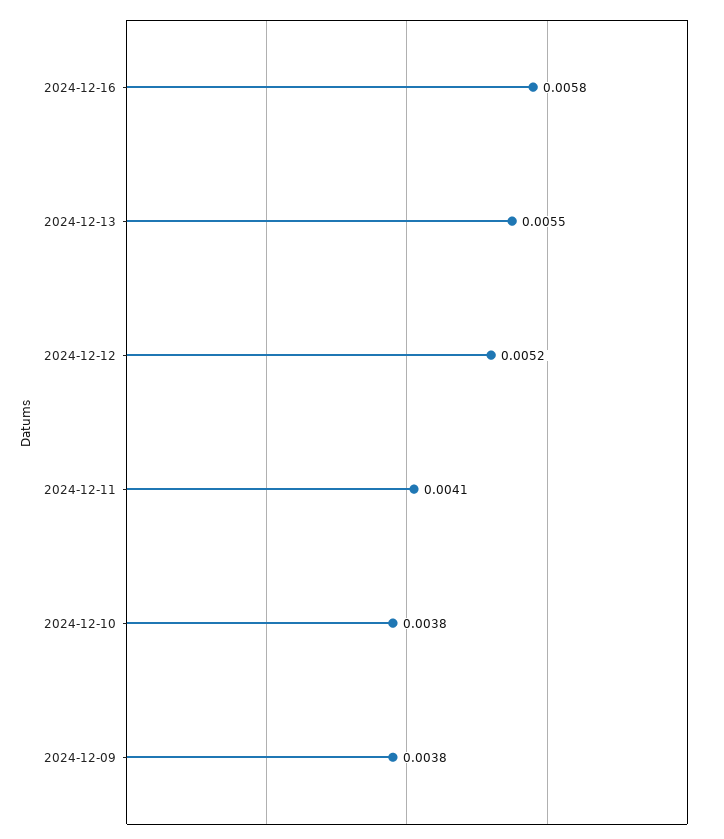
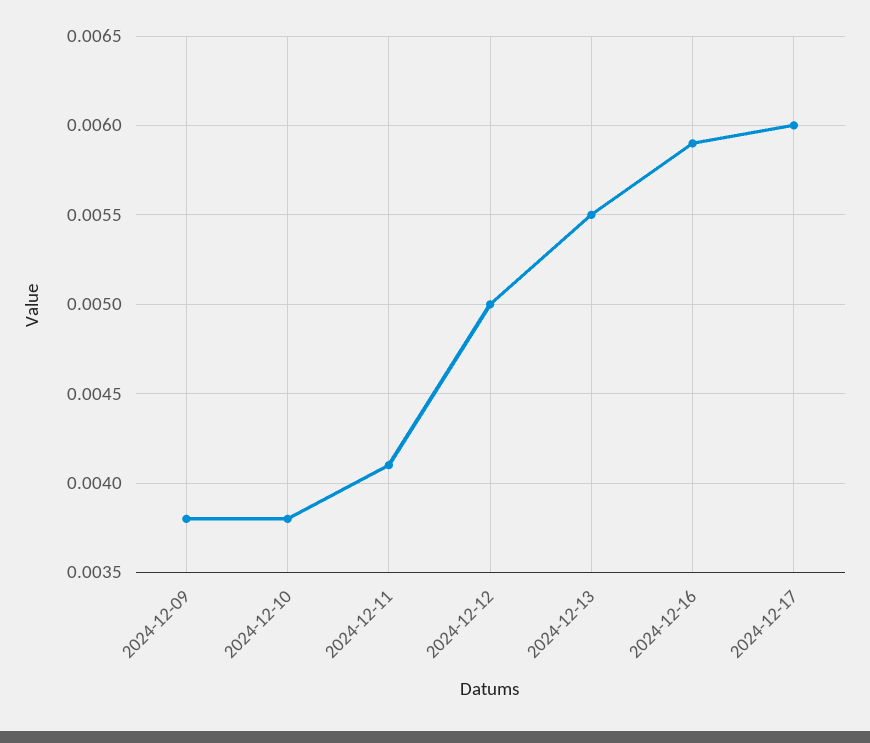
2024-12-16: 0.0058 -> 0.0059
2024-12-12: 0.0052 -> 0.005
2024-12-17: none -> 0.006

